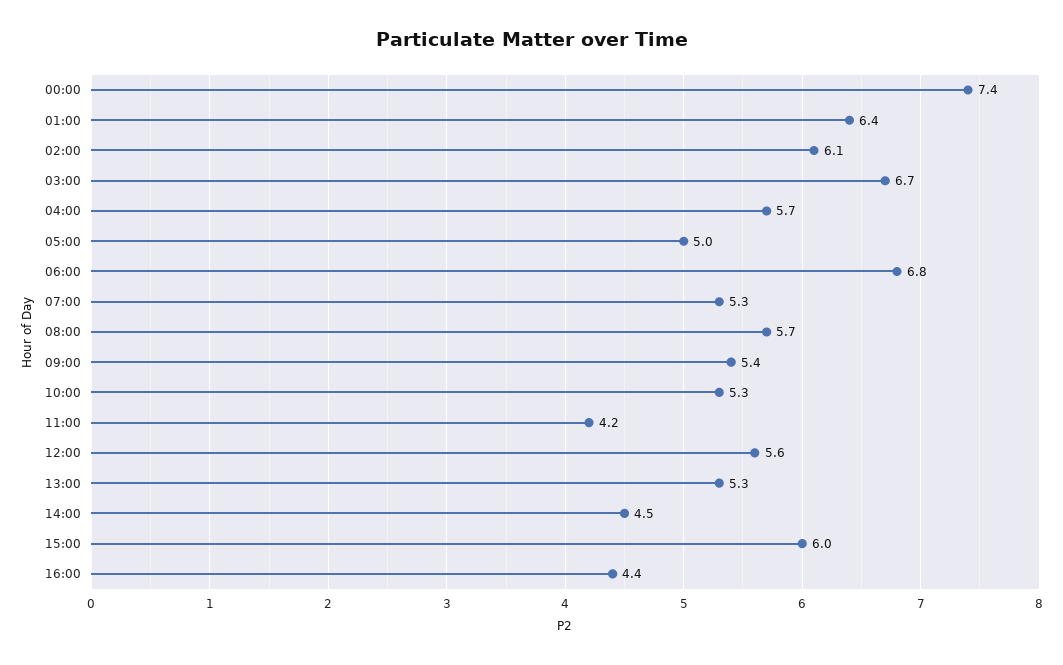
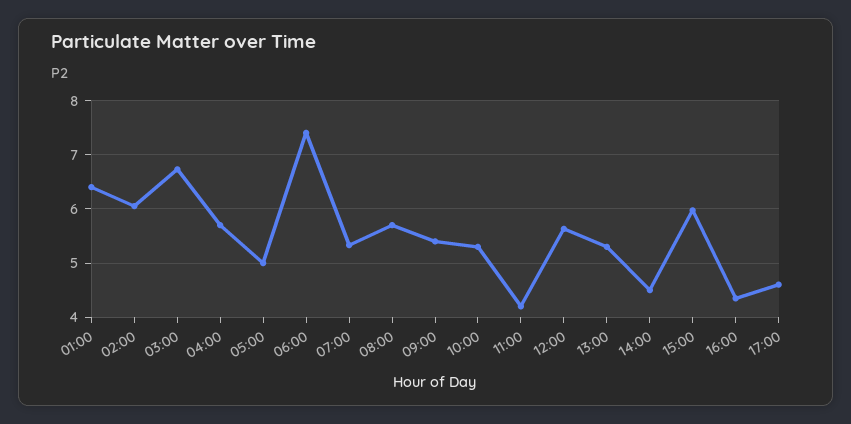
00:00: 7.4 -> none
06:00: 6.8 -> 7.4
17:00: none -> 4.6

